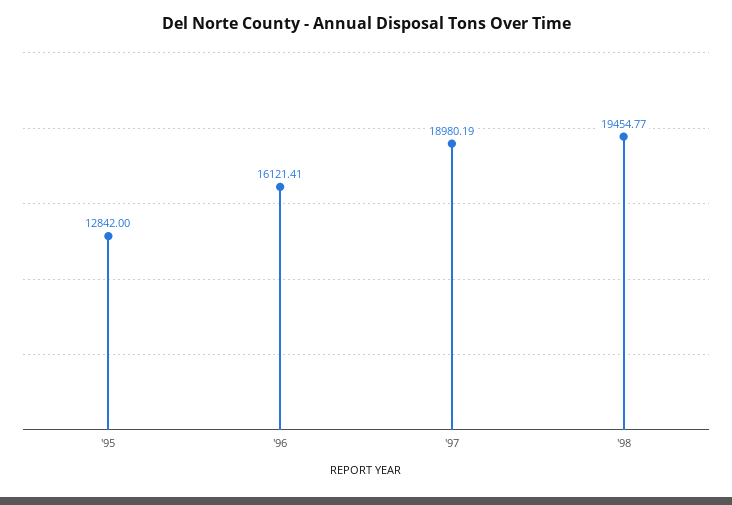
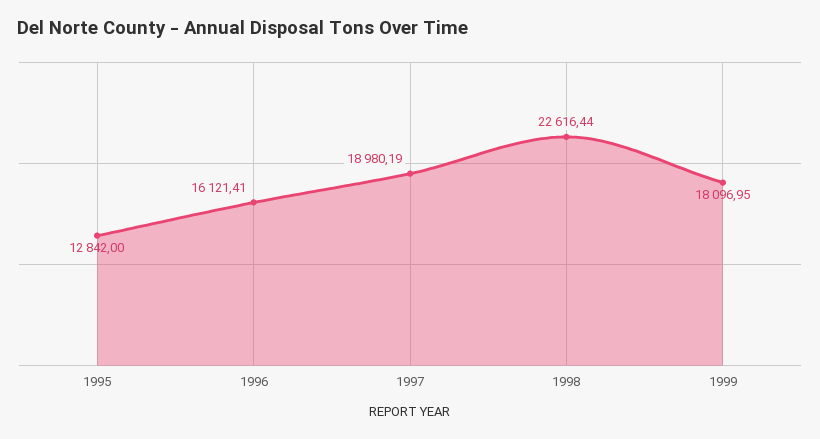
'98: 19454.77 -> 22616.44
1999: none -> 18096.95

